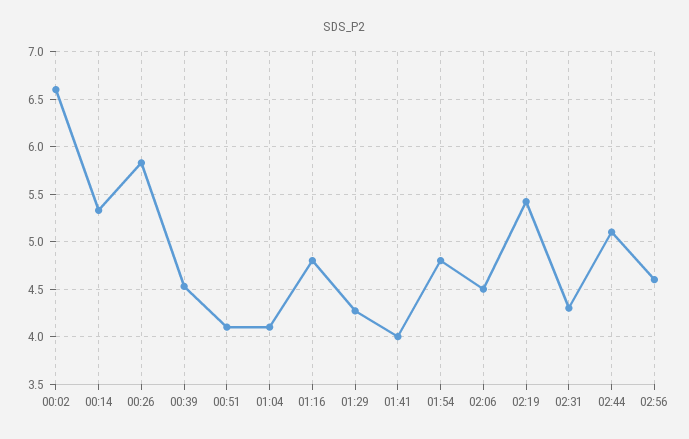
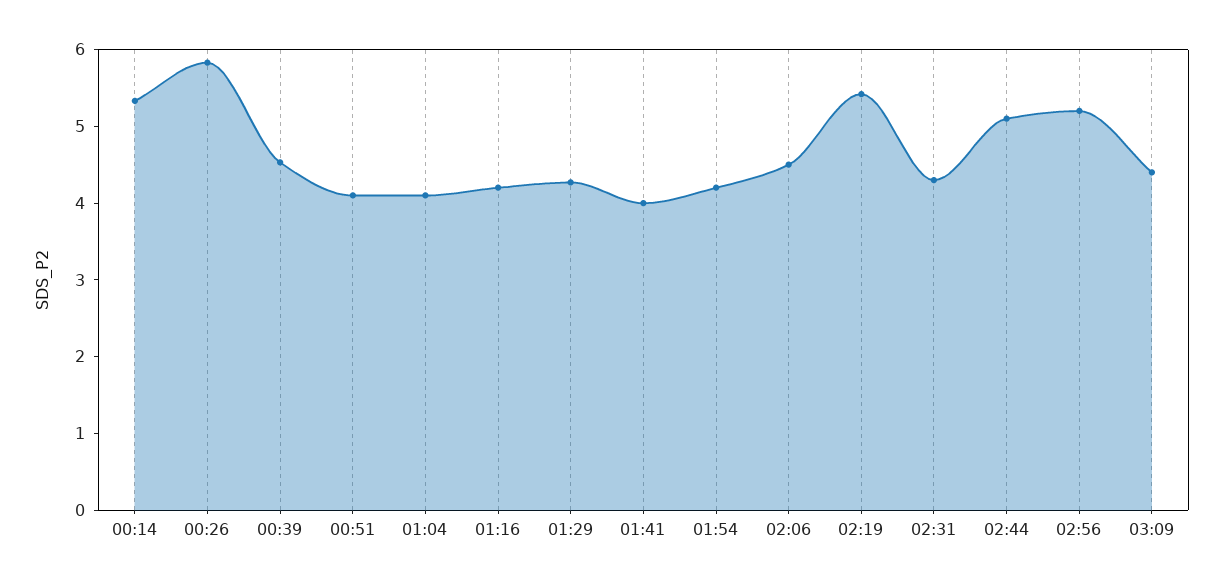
00:02: 6.6 -> none
01:16: 4.8 -> 4.2
01:54: 4.8 -> 4.2
02:56: 4.6 -> 5.2
03:09: none -> 4.4

